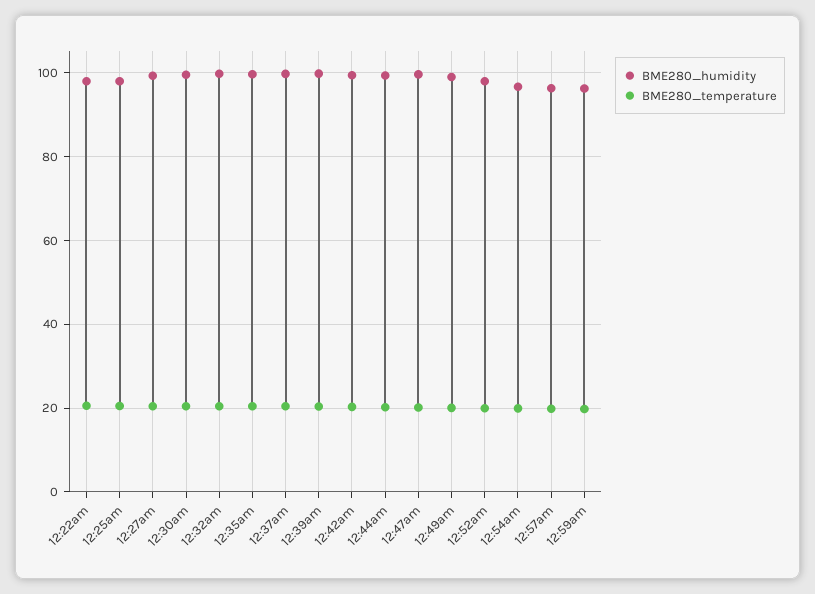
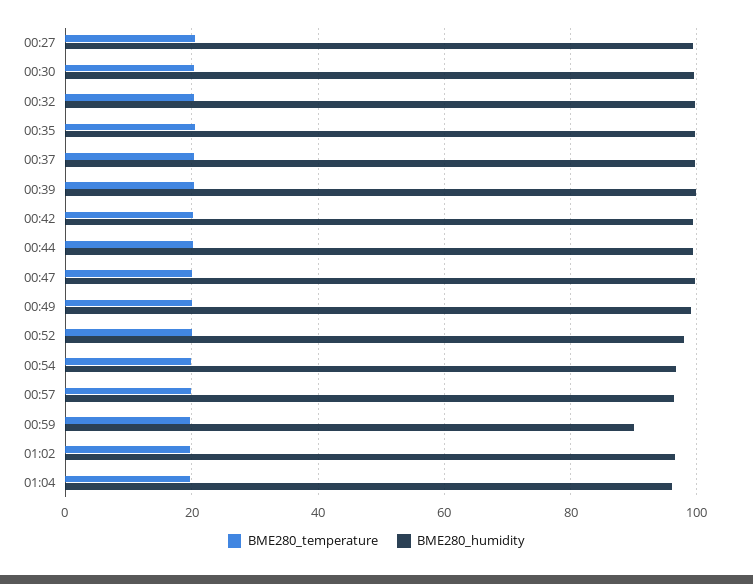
BME280_humidity, 12:22am: 98 -> none
BME280_temperature, 12:22am: 20 -> none
BME280_humidity, 12:25am: 98 -> none
BME280_temperature, 12:25am: 20 -> none
BME280_humidity, 12:59am: 96 -> 90
BME280_temperature, 01:02: none -> 20
BME280_humidity, 01:02: none -> 96
BME280_temperature, 01:04: none -> 20
BME280_humidity, 01:04: none -> 96

